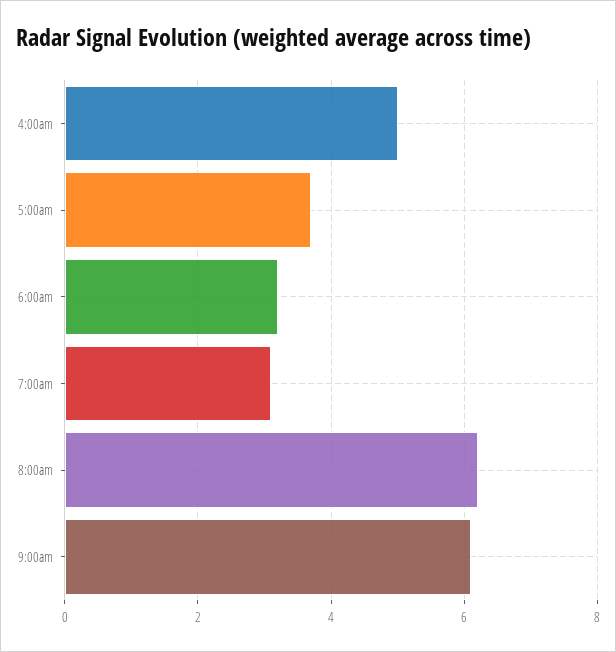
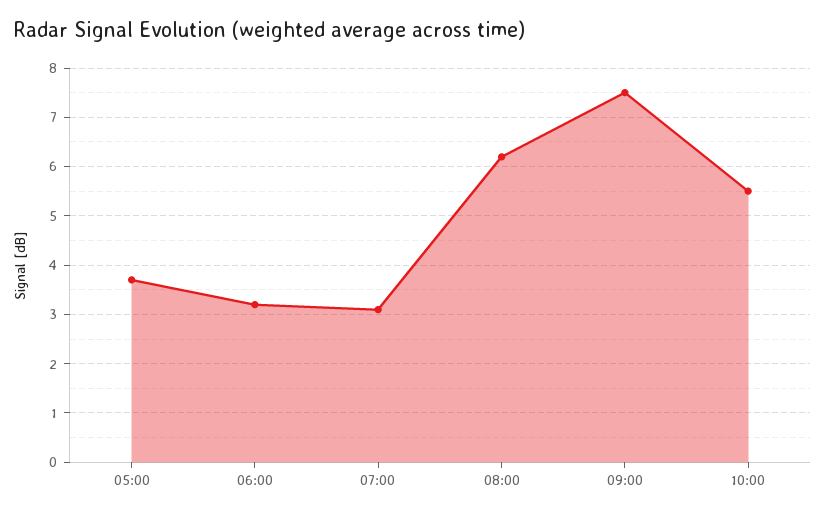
4:00am: 5 -> none
9:00am: 6 -> 7.5
10:00: none -> 5.5

